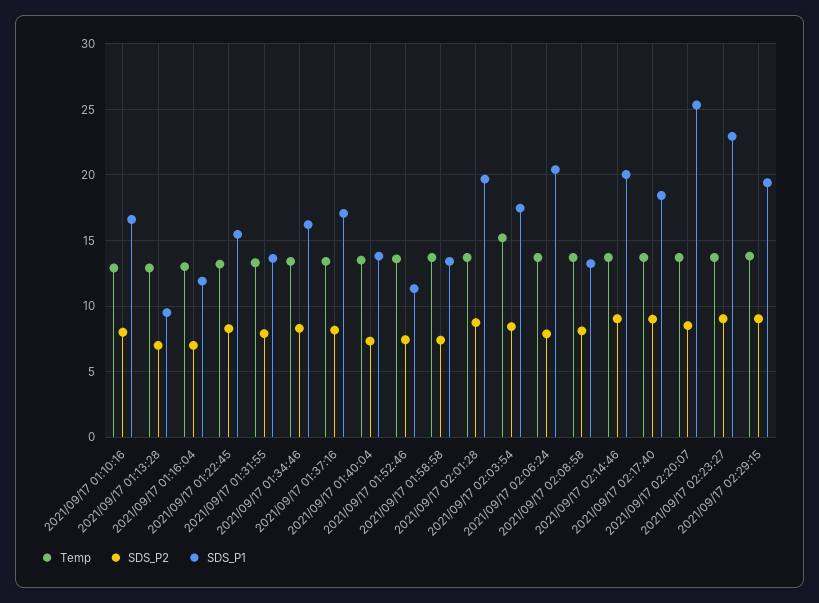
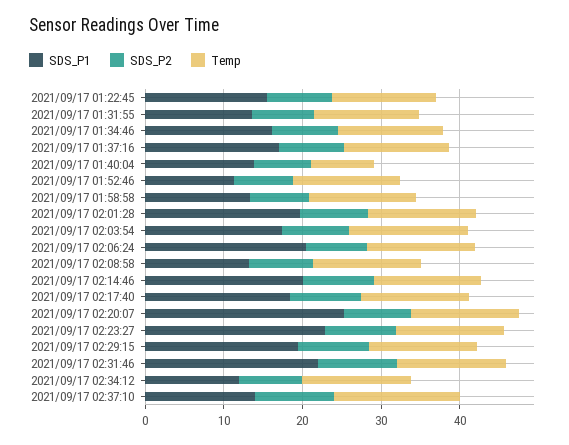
Temp, 2021/09/17 01:10:16: 13 -> none
SDS_P2, 2021/09/17 01:10:16: 8 -> none
SDS_P1, 2021/09/17 01:10:16: 16.5 -> none
Temp, 2021/09/17 01:13:28: 13 -> none
SDS_P2, 2021/09/17 01:13:28: 7 -> none
SDS_P1, 2021/09/17 01:13:28: 9.5 -> none
Temp, 2021/09/17 01:16:04: 13 -> none
SDS_P2, 2021/09/17 01:16:04: 7 -> none
SDS_P1, 2021/09/17 01:16:04: 12 -> none
Temp, 2021/09/17 01:40:04: 13.5 -> 8
SDS_P1, 2021/09/17 02:31:46: none -> 22
SDS_P2, 2021/09/17 02:31:46: none -> 10
Temp, 2021/09/17 02:31:46: none -> 14
SDS_P1, 2021/09/17 02:34:12: none -> 12
SDS_P2, 2021/09/17 02:34:12: none -> 8
Temp, 2021/09/17 02:34:12: none -> 14
SDS_P1, 2021/09/17 02:37:10: none -> 14
SDS_P2, 2021/09/17 02:37:10: none -> 10
Temp, 2021/09/17 02:37:10: none -> 16

